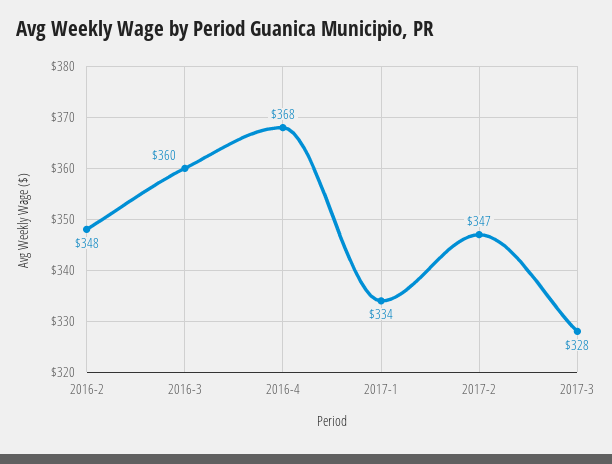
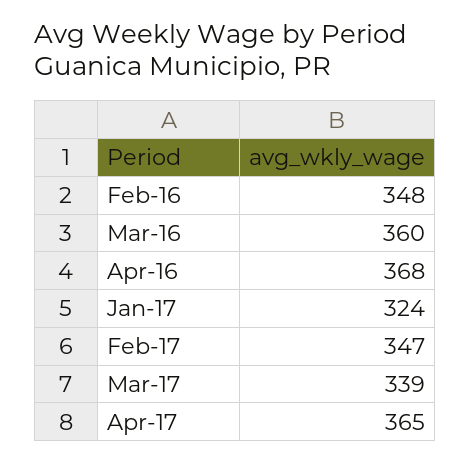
2017-1: 334 -> 324
2017-3: 328 -> 339
Apr-17: none -> 365

